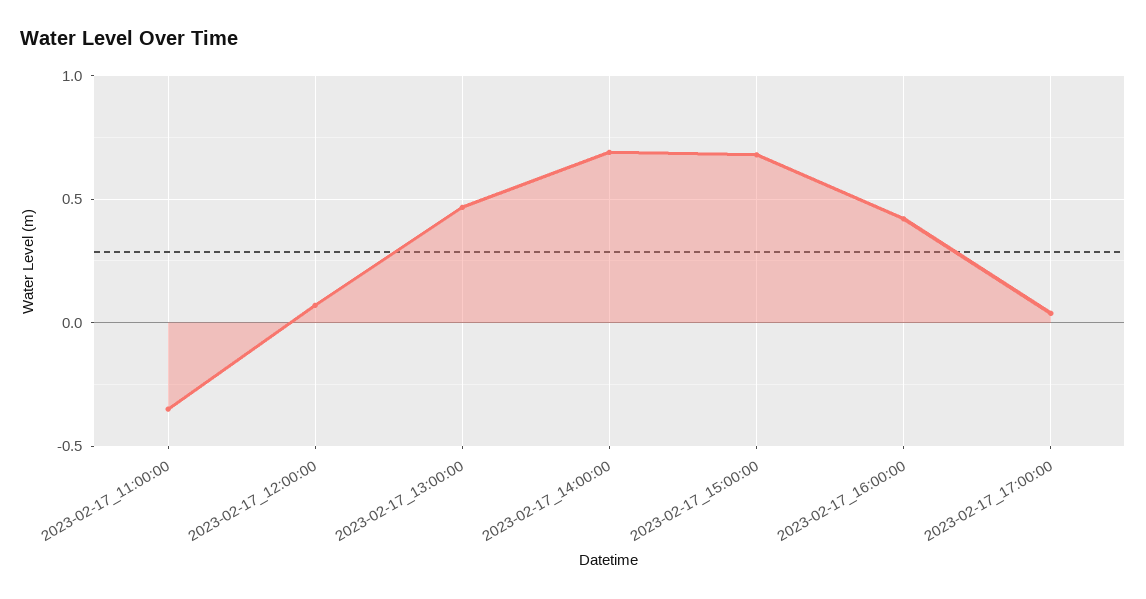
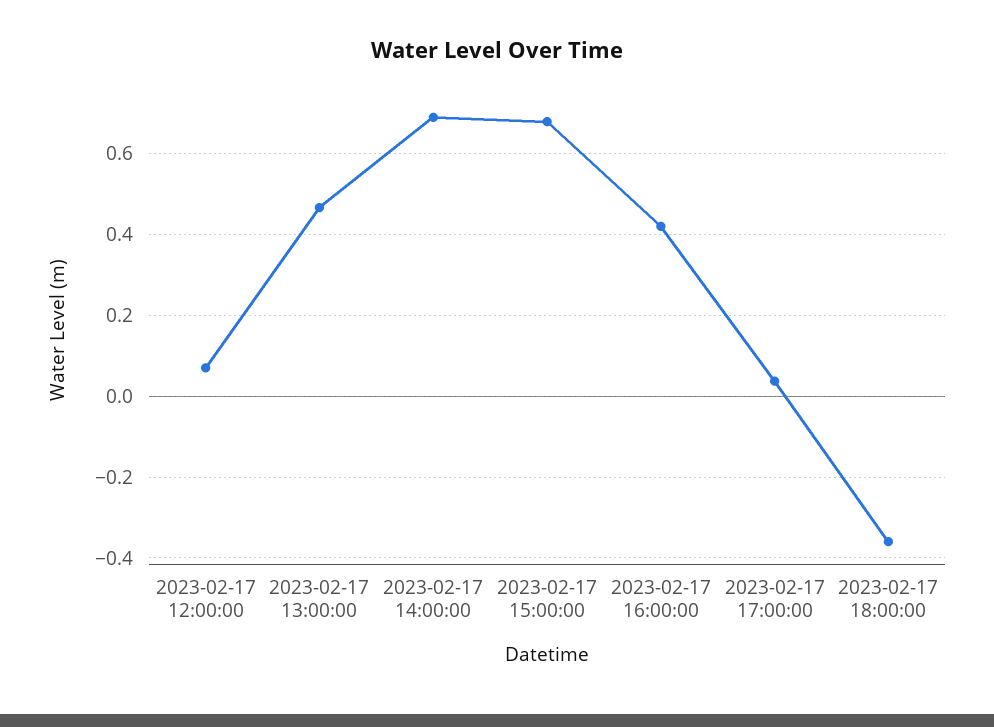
2023-02-17_11:00:00: -0.35 -> none
2023-02-17 18:00:00: none -> -0.36

